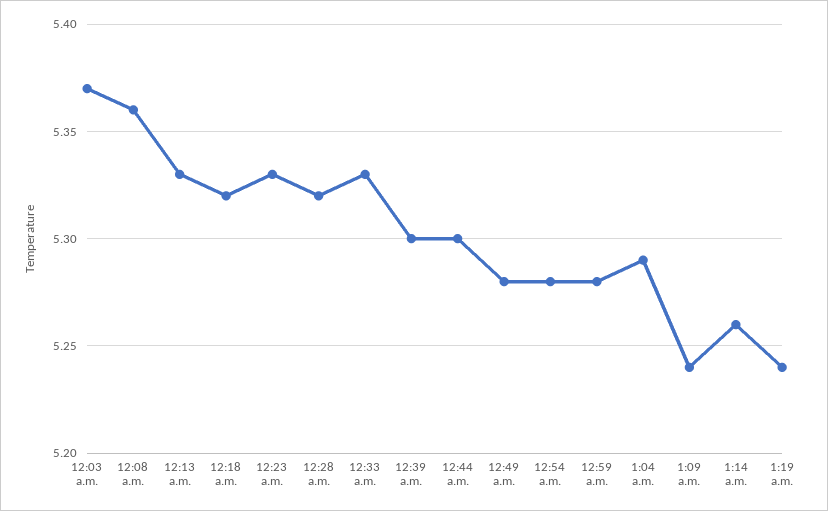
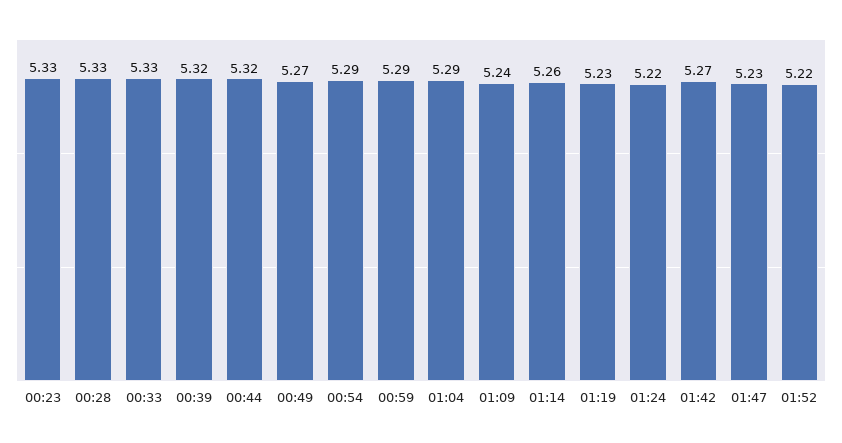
12:03 a.m.: 5.37 -> none
12:08 a.m.: 5.36 -> none
12:13 a.m.: 5.33 -> none
12:18 a.m.: 5.32 -> none
12:28 a.m.: 5.32 -> 5.33
12:39 a.m.: 5.3 -> 5.32
12:44 a.m.: 5.3 -> 5.32
12:49 a.m.: 5.28 -> 5.27
12:54 a.m.: 5.28 -> 5.29
12:59 a.m.: 5.28 -> 5.29
1:19 a.m.: 5.24 -> 5.23
01:24: none -> 5.22
01:42: none -> 5.27
01:47: none -> 5.23
01:52: none -> 5.22

